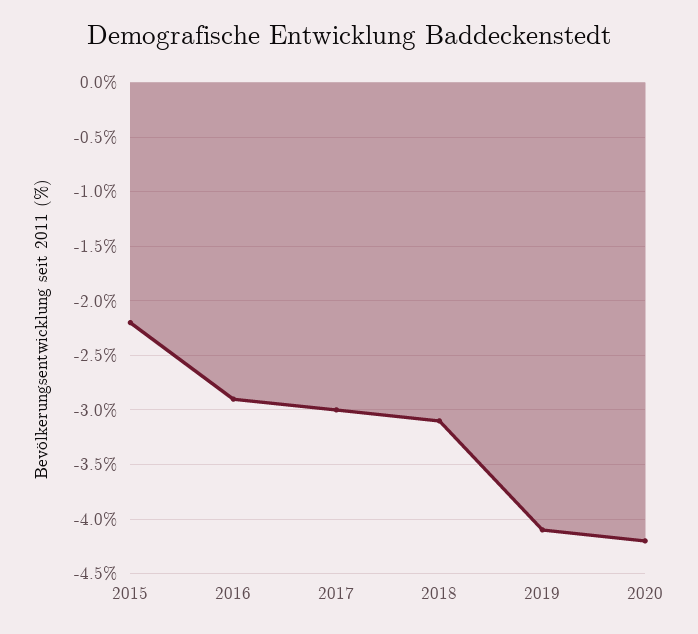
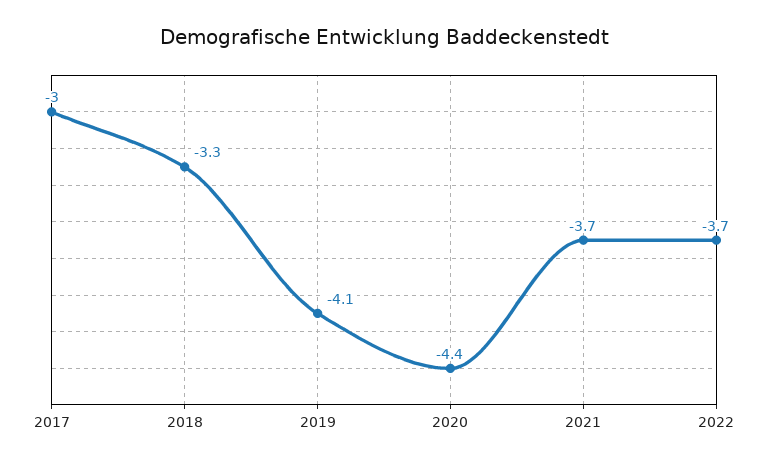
2015: -2.2 -> none
2016: -2.9 -> none
2018: -3.1 -> -3.3
2020: -4.2 -> -4.4
2021: none -> -3.7
2022: none -> -3.7

